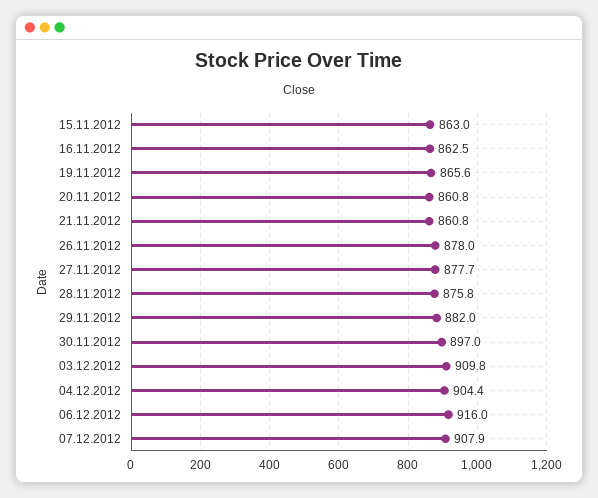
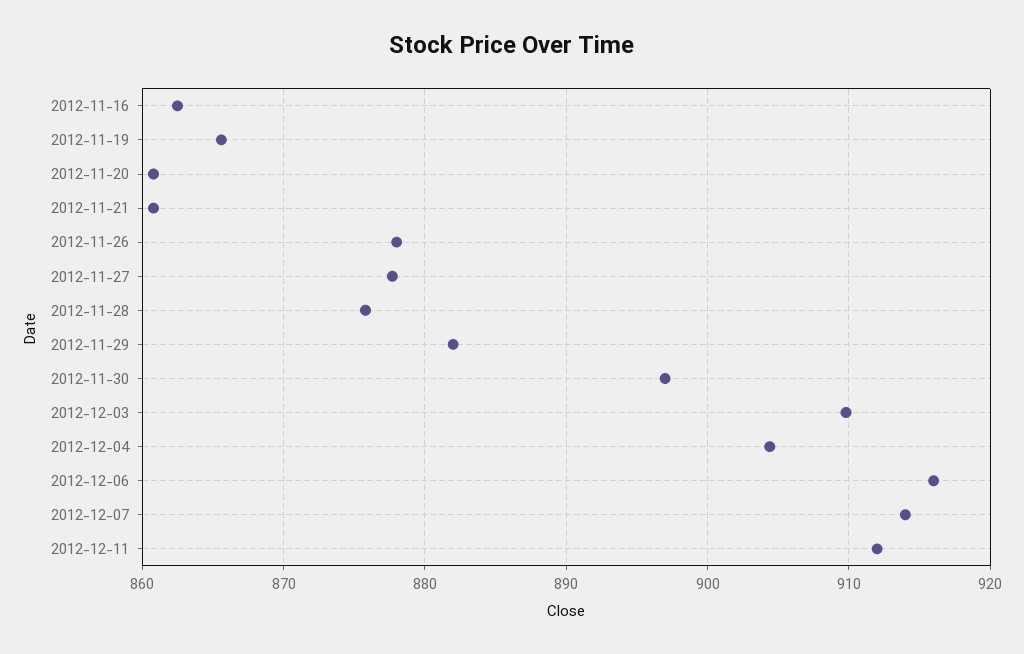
15.11.2012: 863 -> none
07.12.2012: 907.9 -> 914
2012-12-11: none -> 912

